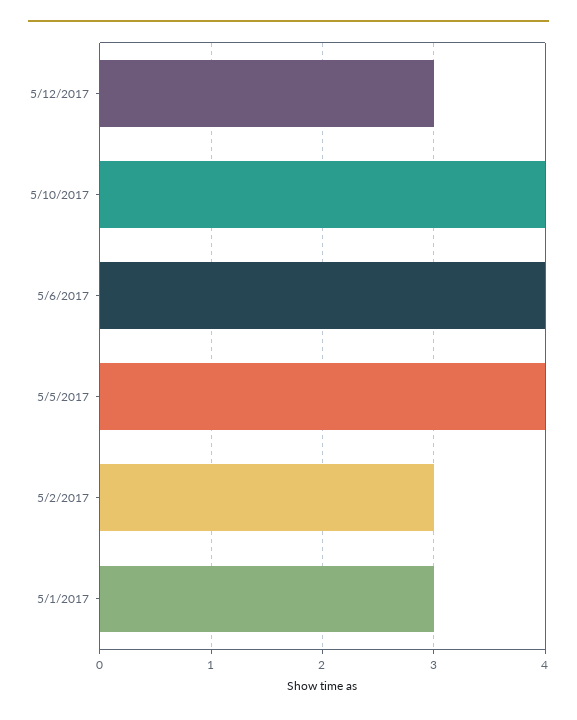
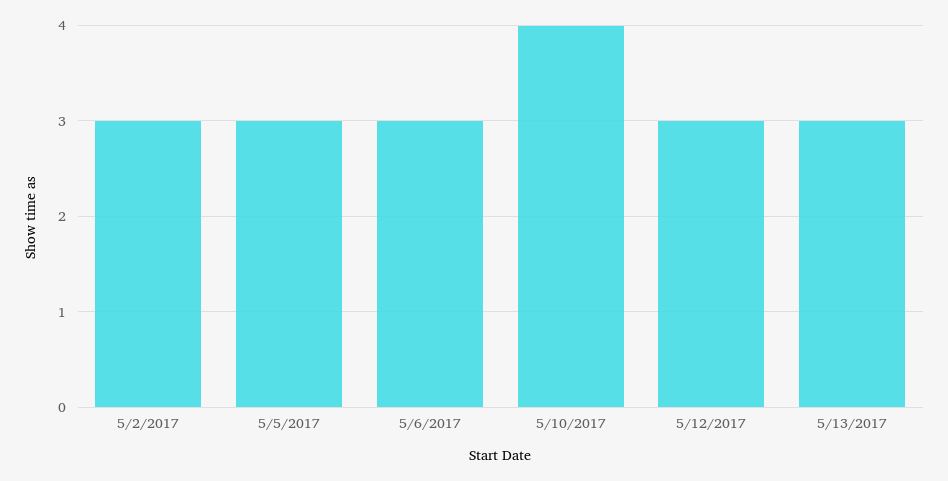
5/6/2017: 4 -> 3
5/5/2017: 4 -> 3
5/1/2017: 3 -> none
5/13/2017: none -> 3

